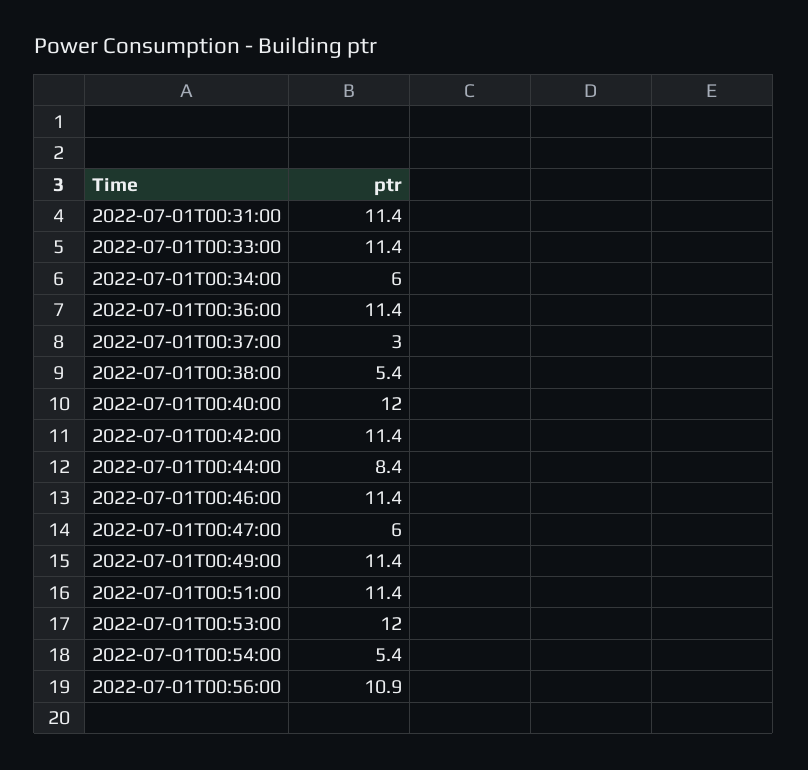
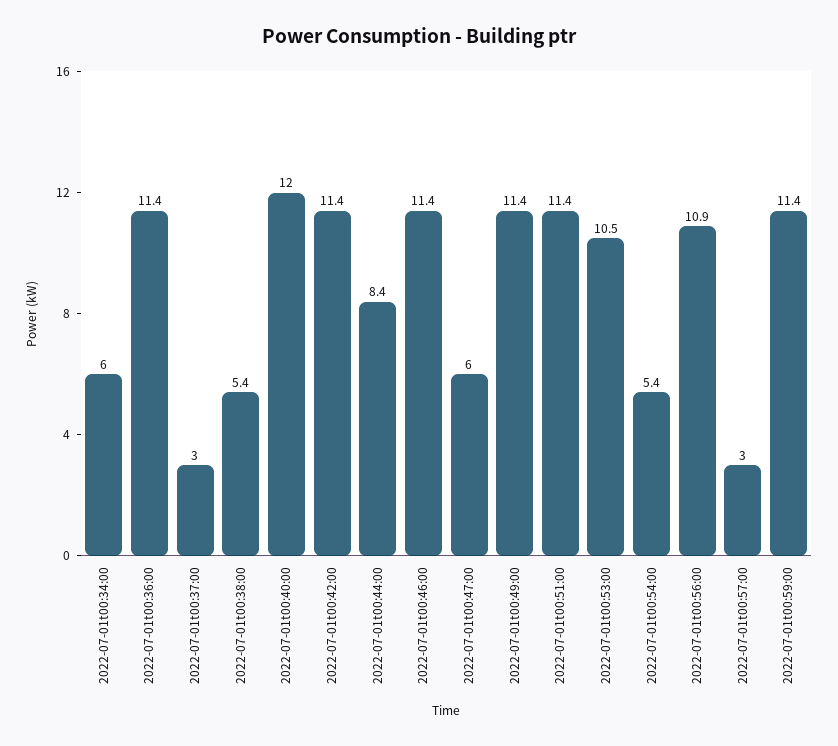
2022-07-01T00:31:00: 11.4 -> none
2022-07-01T00:33:00: 11.4 -> none
2022-07-01T00:53:00: 12 -> 10.5
2022-07-01t00:57:00: none -> 3
2022-07-01t00:59:00: none -> 11.4

